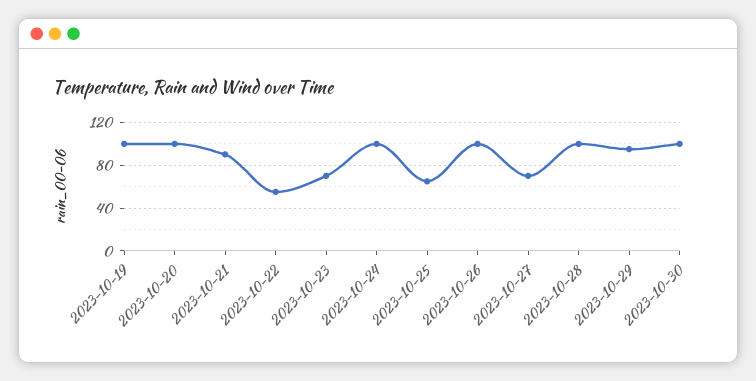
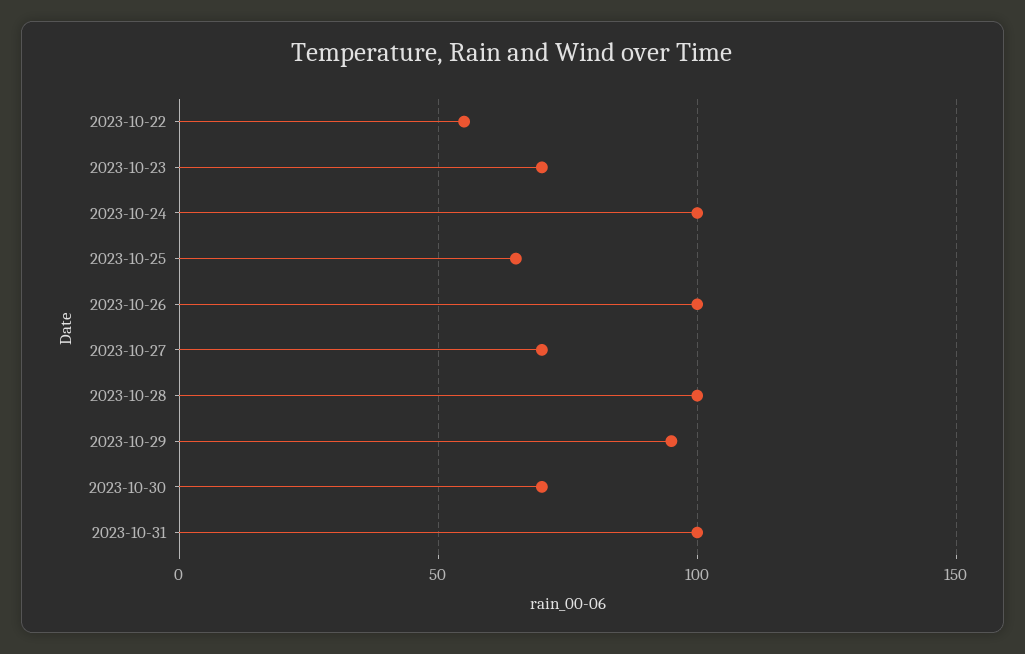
2023-10-19: 100 -> none
2023-10-20: 100 -> none
2023-10-21: 90 -> none
2023-10-30: 100 -> 70
2023-10-31: none -> 100

